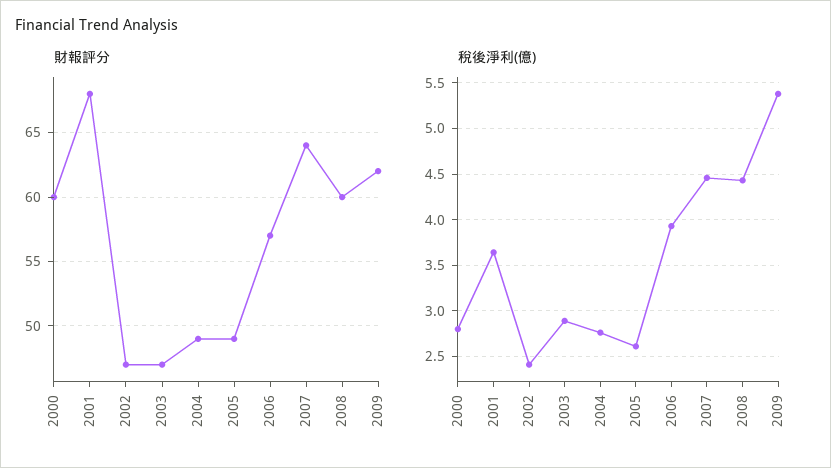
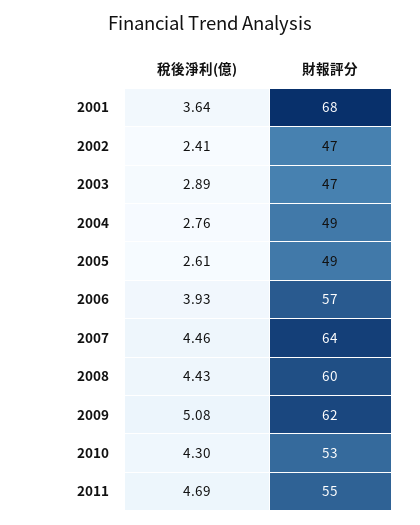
財報評分, 2000: 60 -> none
稅後淨利(億), 2000: 2.8 -> none
稅後淨利(億), 2009: 5.4 -> 5.08
稅後淨利(億), 2010: none -> 4.3
財報評分, 2010: none -> 53
稅後淨利(億), 2011: none -> 4.69
財報評分, 2011: none -> 55

